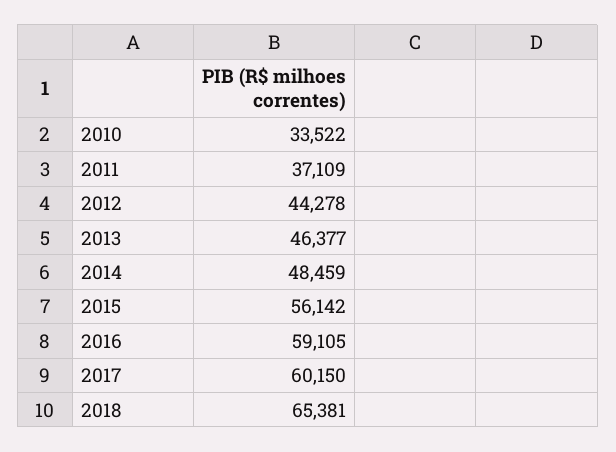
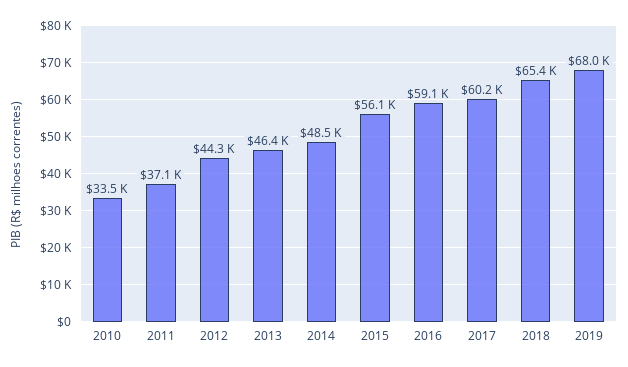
2019: none -> 68000

